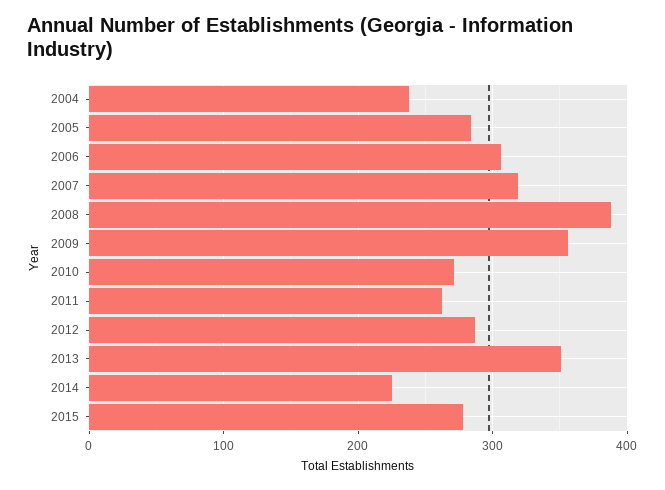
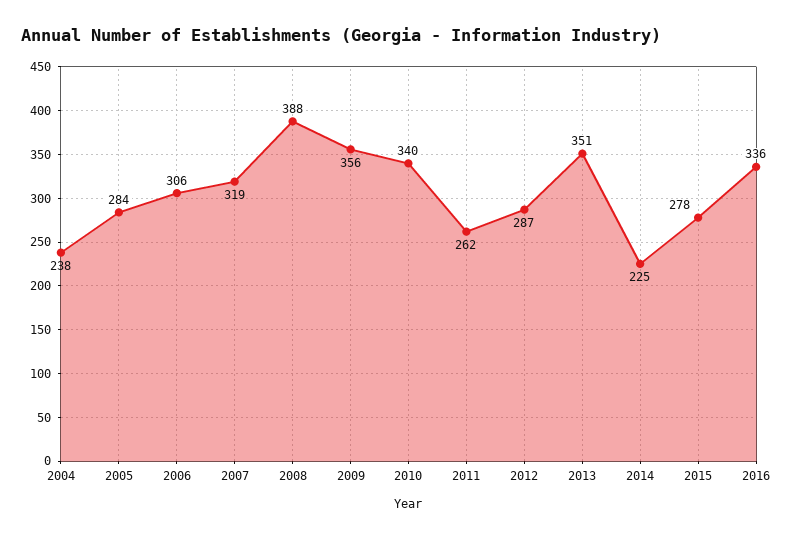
2010: 270 -> 340
2016: none -> 336

